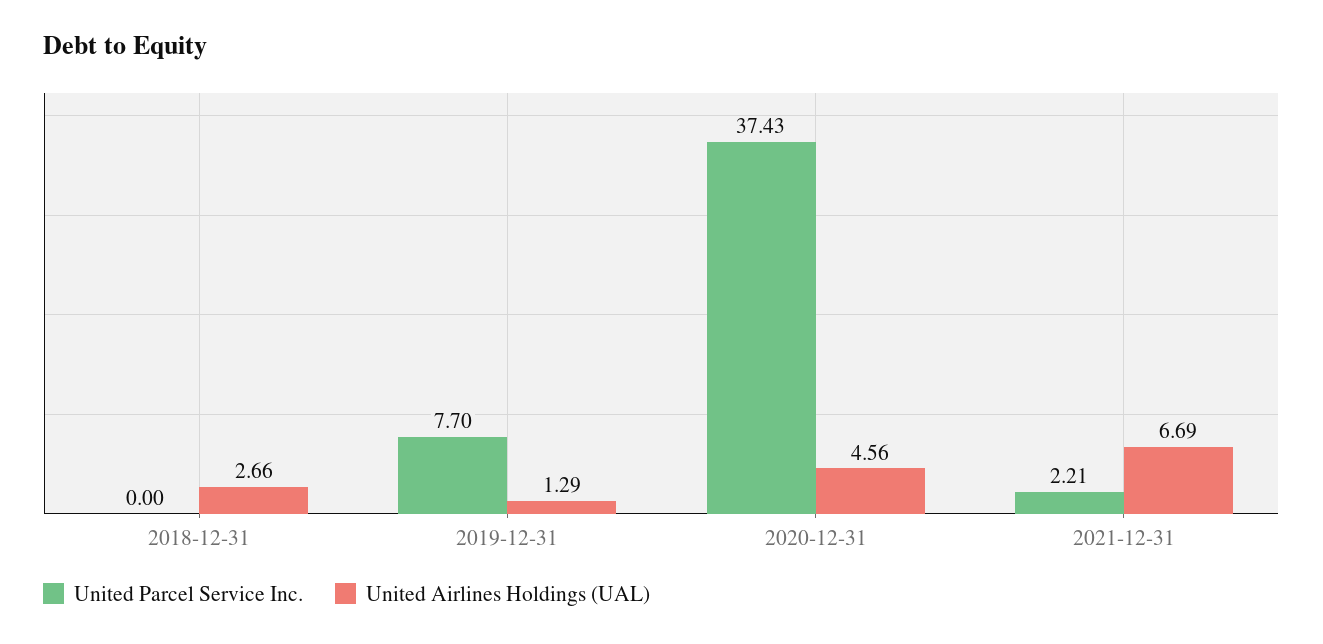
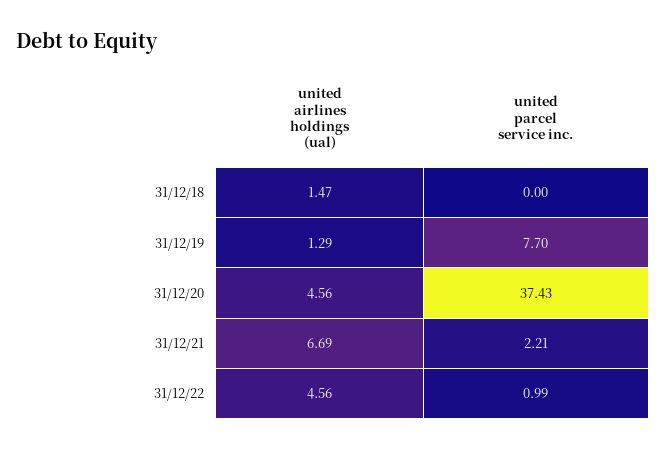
United Airlines Holdings (UAL), 2018-12-31: 2.66 -> 1.47
United Airlines Holdings (UAL), 31/12/22: none -> 4.56
United Parcel Service Inc., 31/12/22: none -> 0.99

